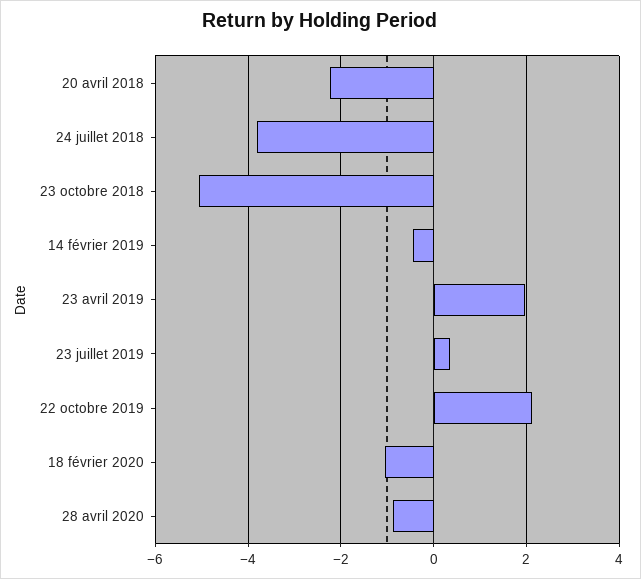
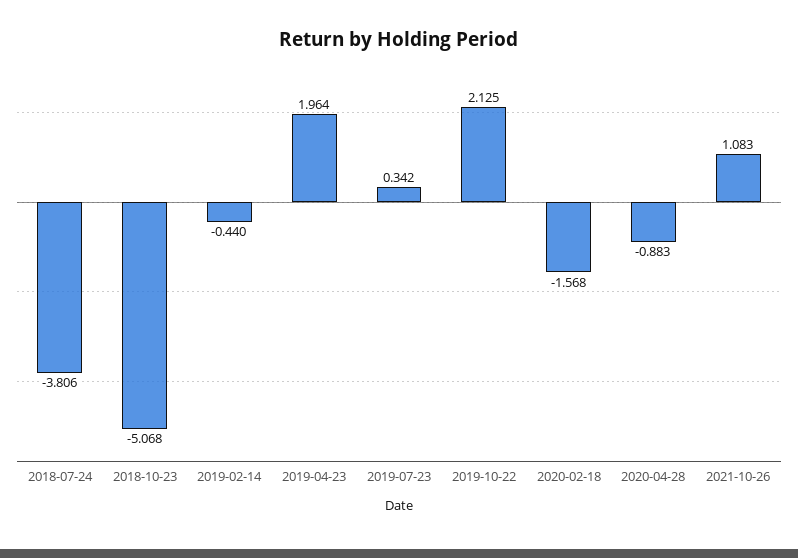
20 avril 2018: -2.2 -> none
18 février 2020: -1 -> -1.568
2021-10-26: none -> 1.083

